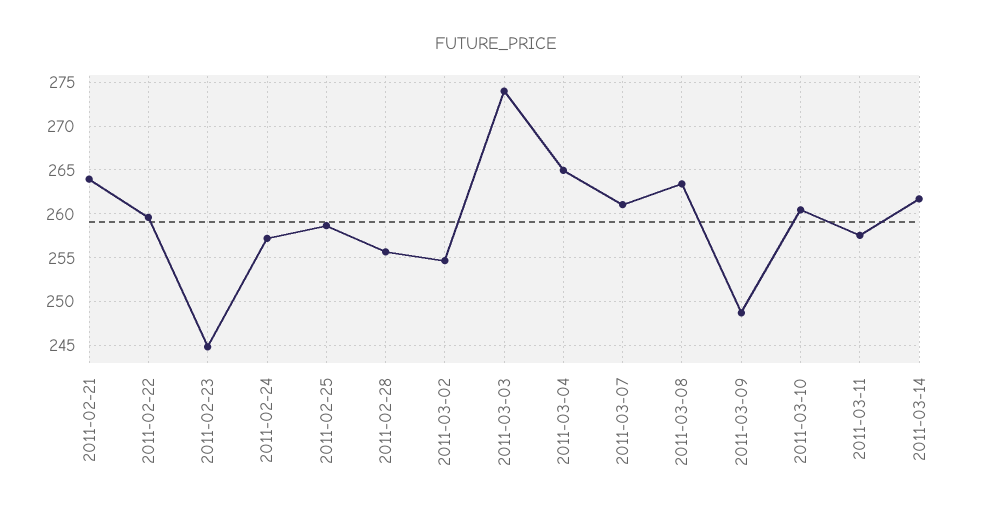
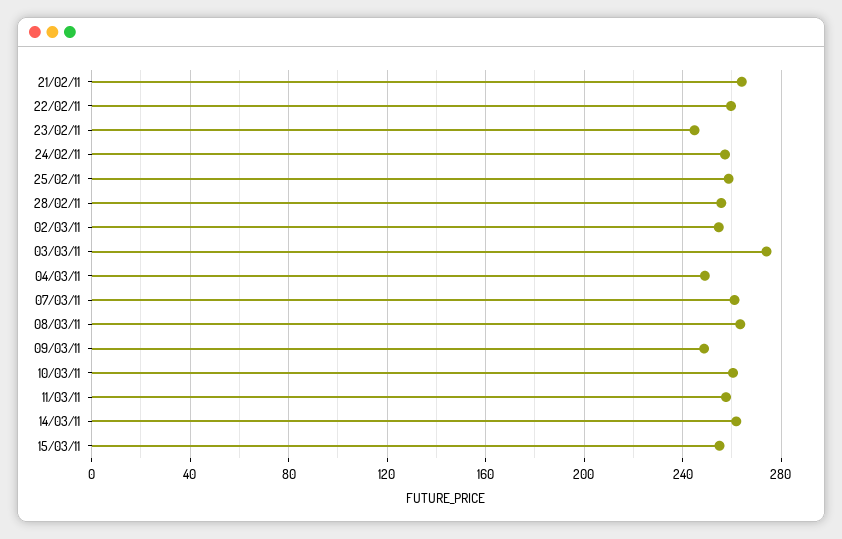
2011-03-04: 265 -> 250
15/03/11: none -> 255

